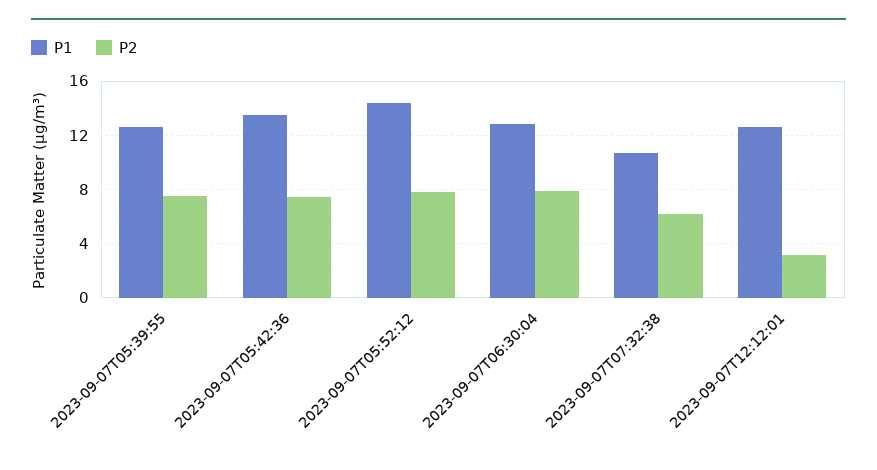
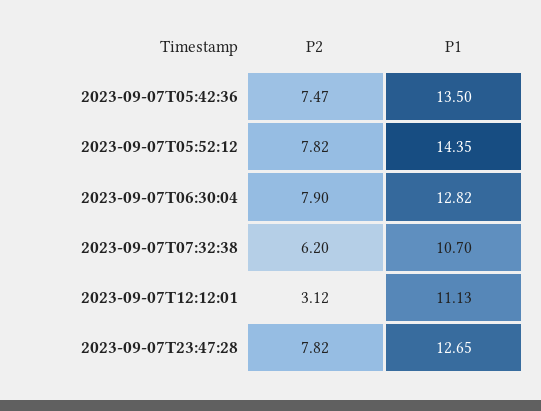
P1, 2023-09-07T05:39:55: 12.5 -> none
P2, 2023-09-07T05:39:55: 7.5 -> none
P1, 2023-09-07T12:12:01: 12.5 -> 11.13
P2, 2023-09-07T23:47:28: none -> 7.82
P1, 2023-09-07T23:47:28: none -> 12.65

